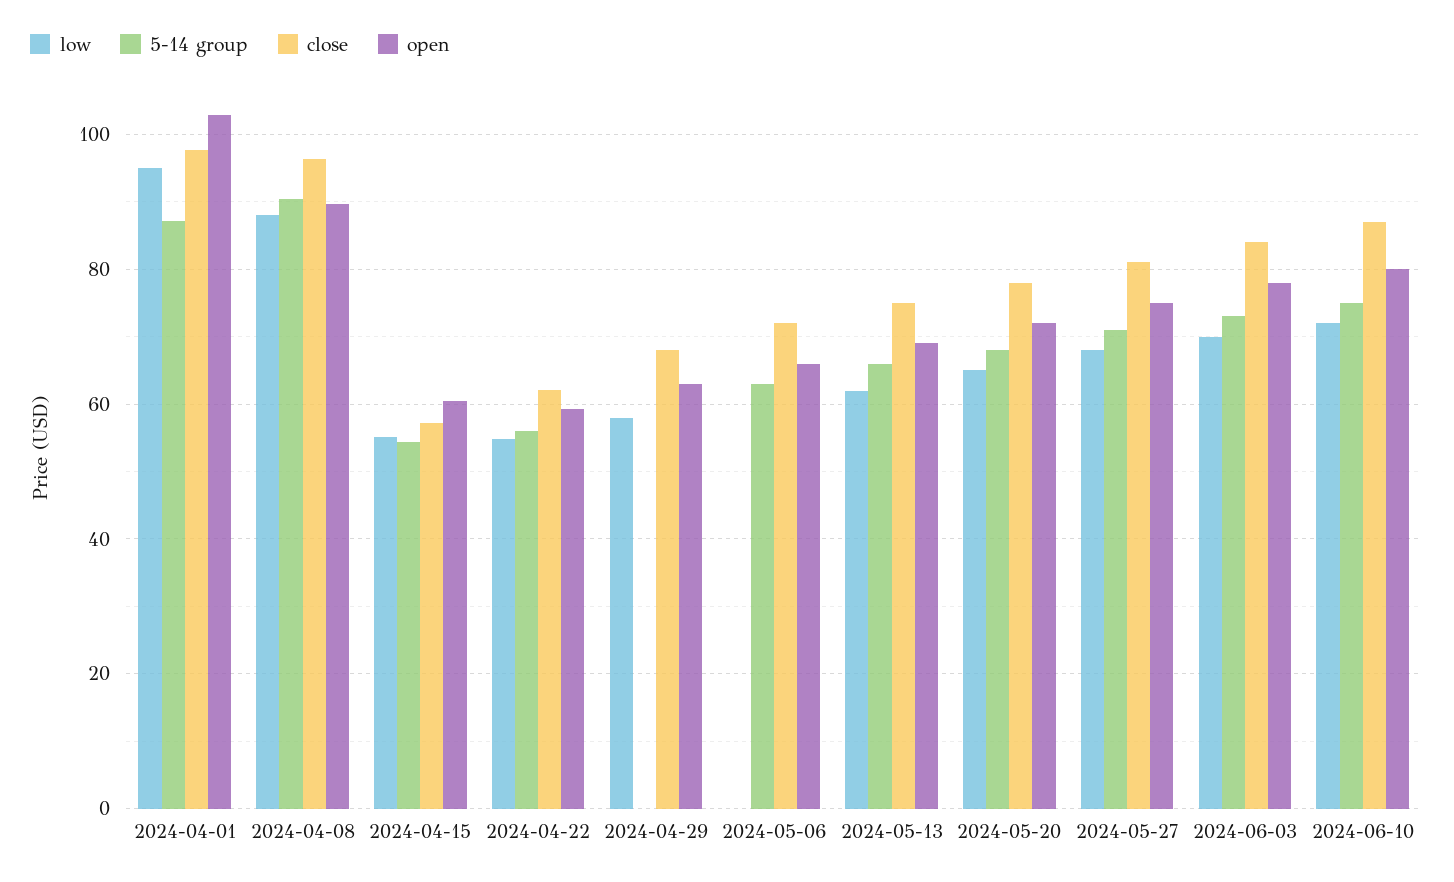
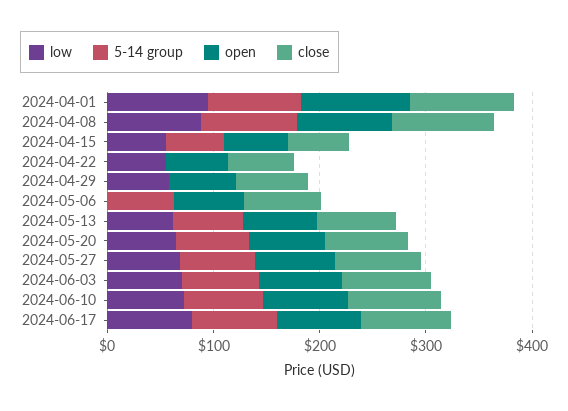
5-14 group, 2024-04-22: 56 -> 0
low, 2024-06-17: none -> 80
5-14 group, 2024-06-17: none -> 80
open, 2024-06-17: none -> 80
close, 2024-06-17: none -> 80

